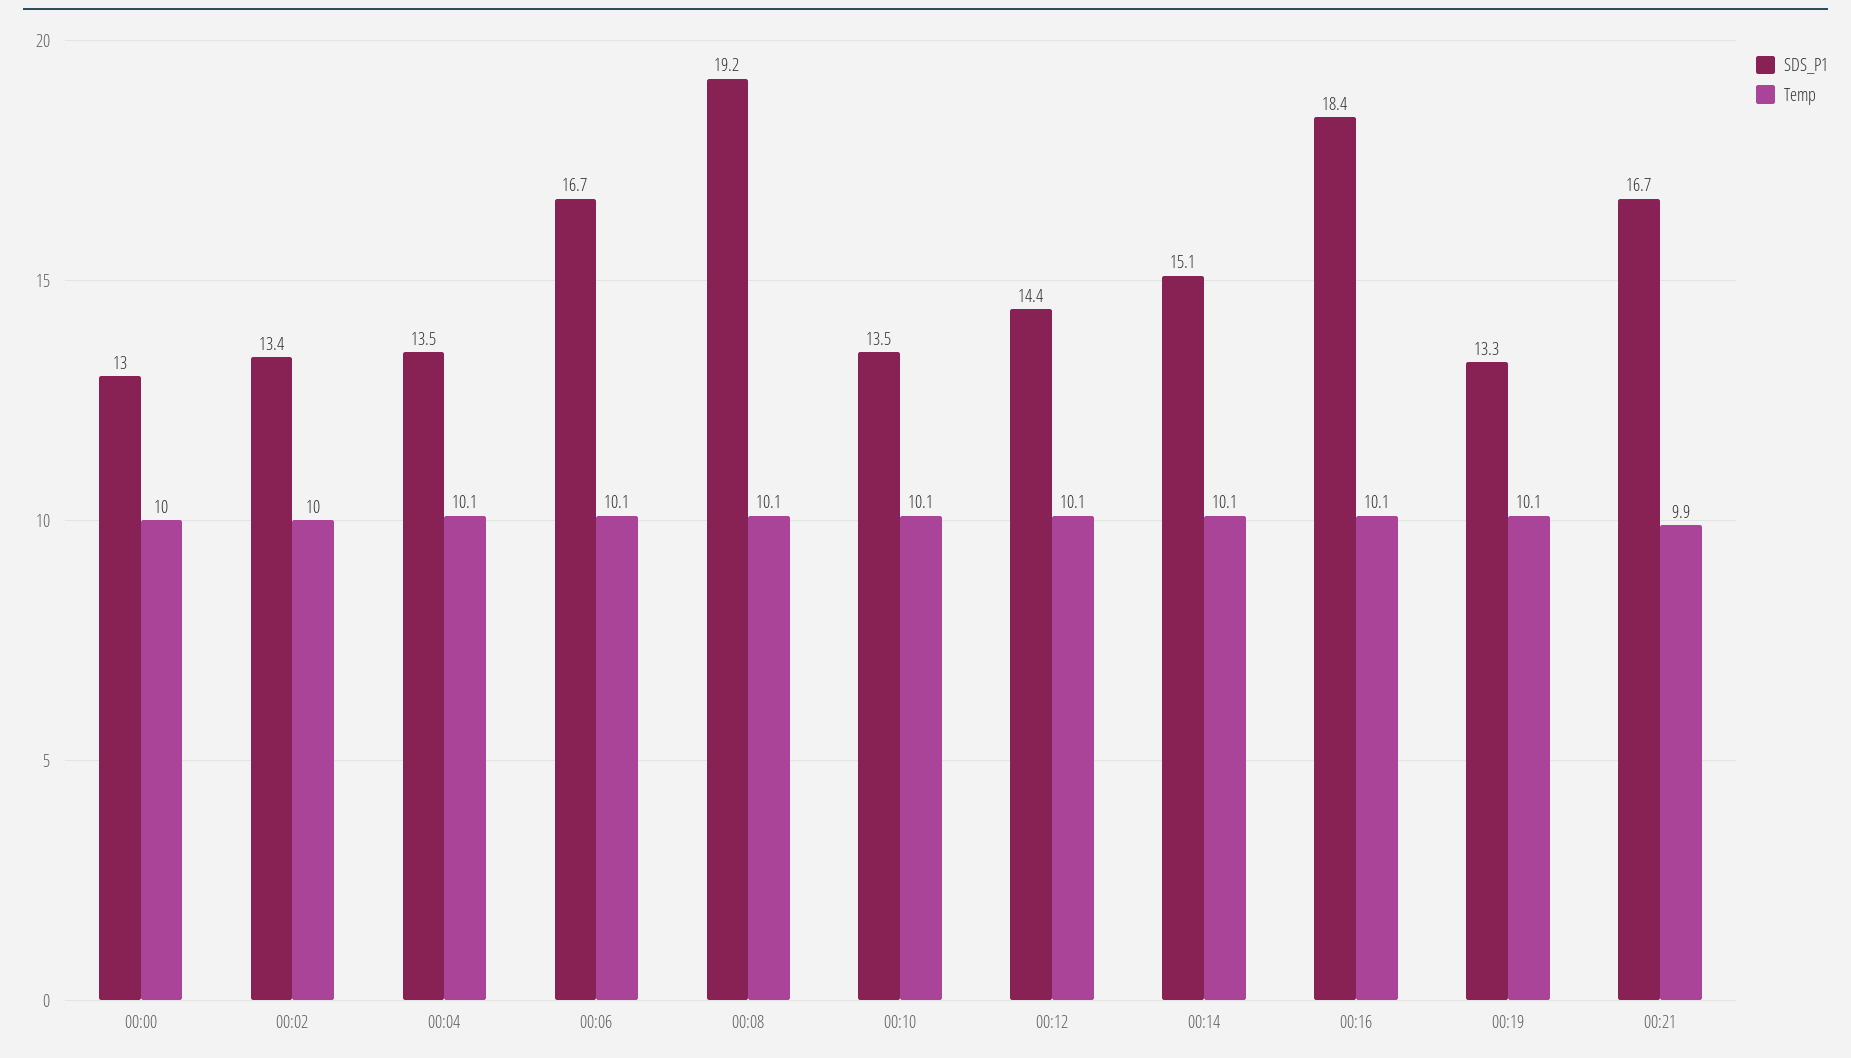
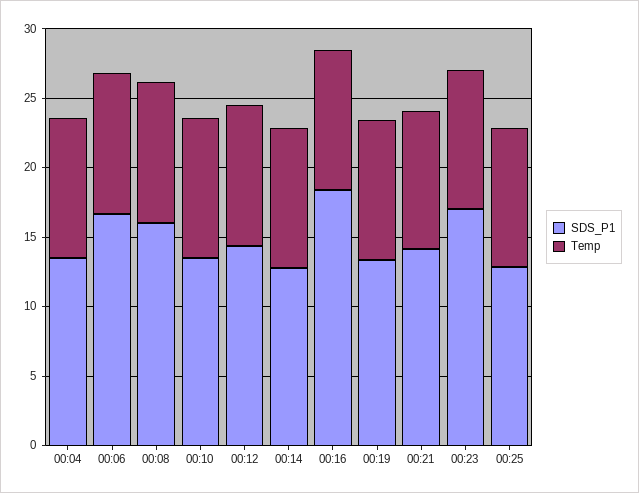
SDS_P1, 00:00: 13 -> none
Temp, 00:00: 10 -> none
SDS_P1, 00:02: 13.4 -> none
Temp, 00:02: 10 -> none
SDS_P1, 00:08: 19.2 -> 16
SDS_P1, 00:14: 15.1 -> 13
SDS_P1, 00:21: 16.7 -> 14
SDS_P1, 00:23: none -> 17
Temp, 00:23: none -> 10
SDS_P1, 00:25: none -> 13
Temp, 00:25: none -> 10

